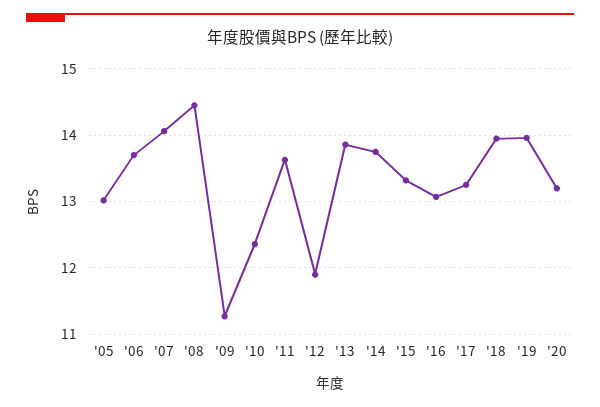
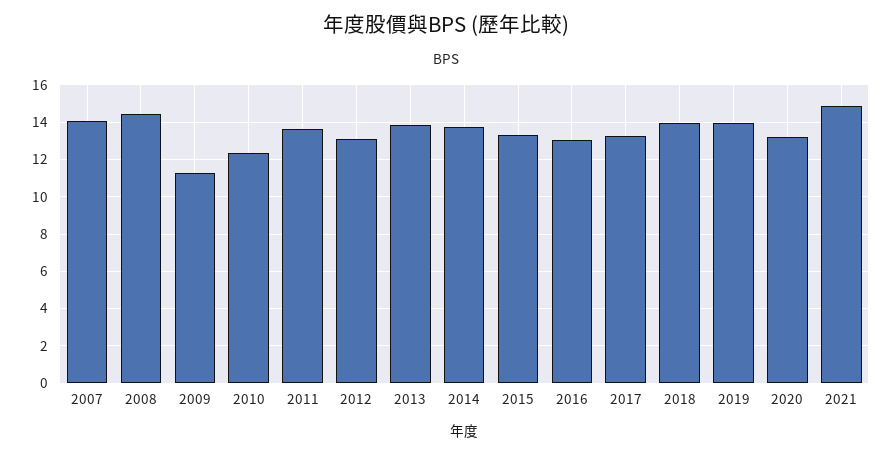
'05: 13 -> none
'06: 13.7 -> none
'12: 11.9 -> 13
2021: none -> 15

